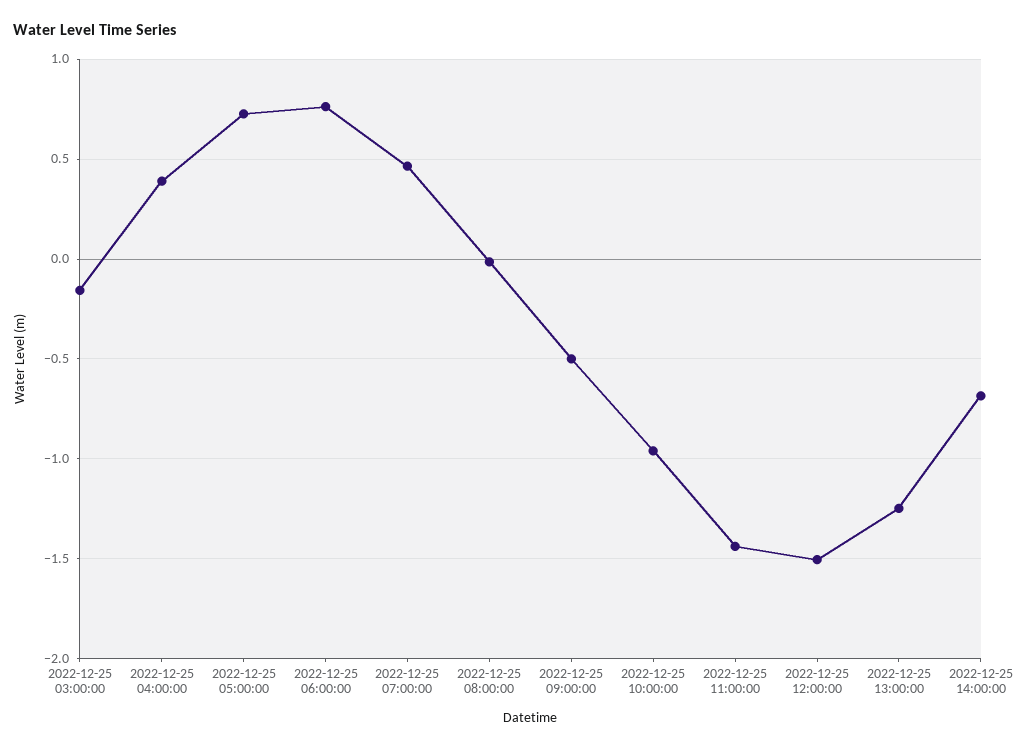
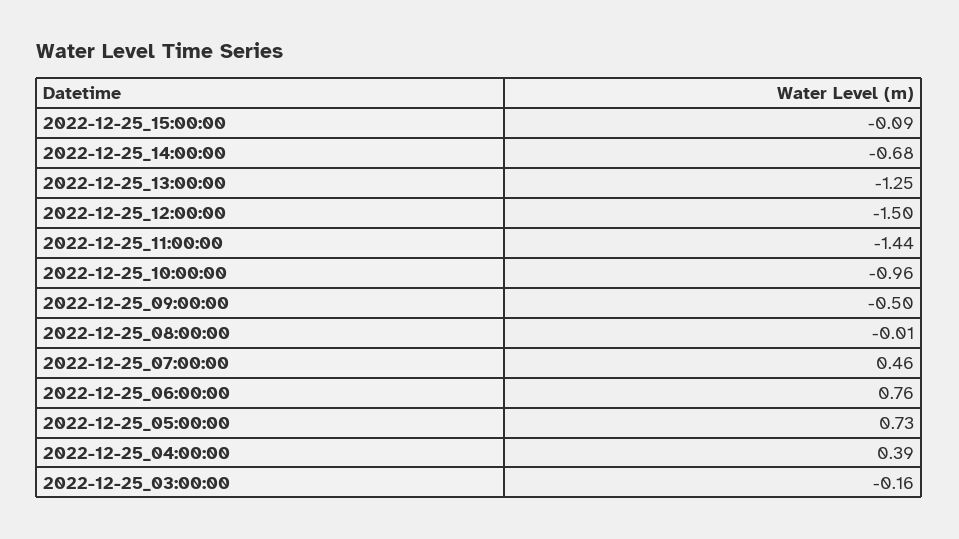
2022-12-25_15:00:00: none -> -0.09

